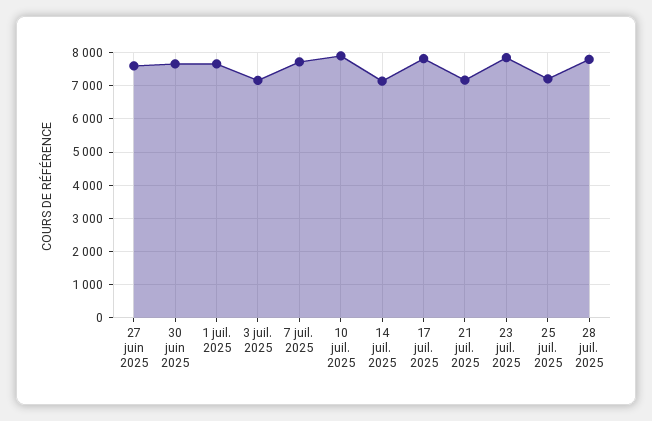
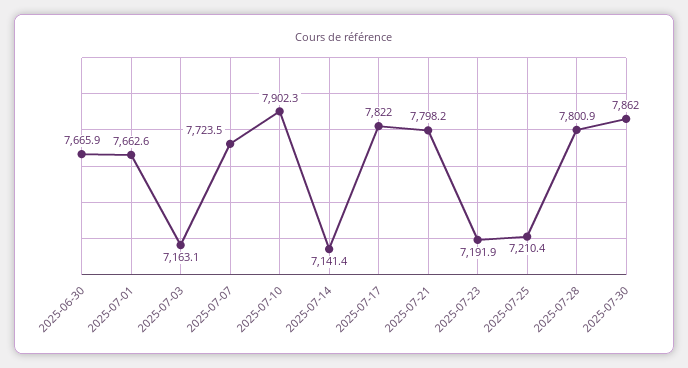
27 juin 2025: 7600 -> none
21 juil. 2025: 7200 -> 7798.2
23 juil. 2025: 7800 -> 7191.9
2025-07-30: none -> 7862

